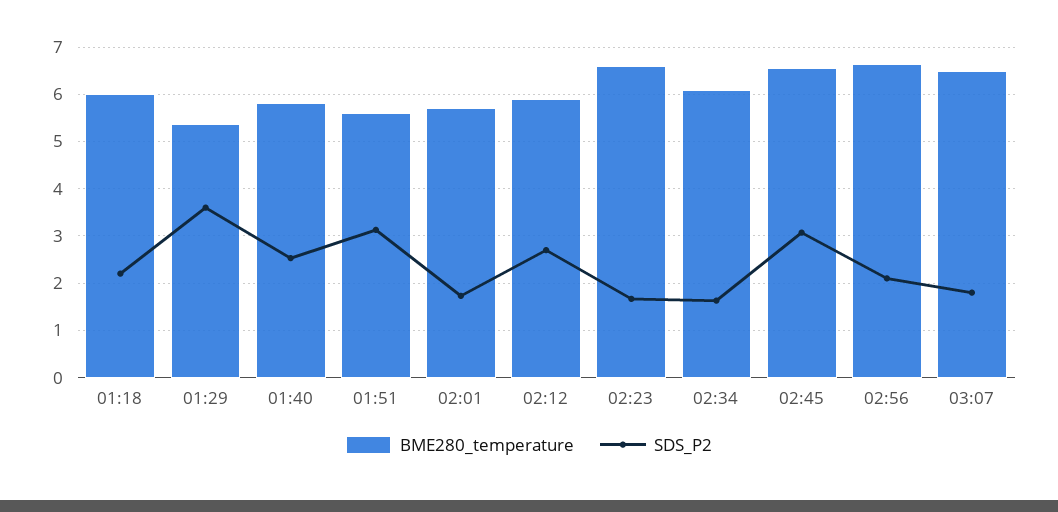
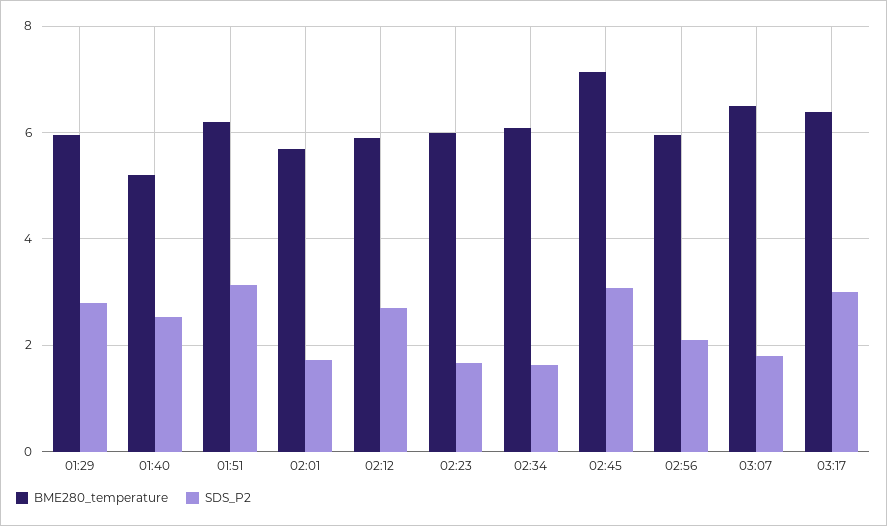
BME280_temperature, 01:18: 6 -> none
SDS_P2, 01:18: 2.2 -> none
BME280_temperature, 01:29: 5.4 -> 6
SDS_P2, 01:29: 3.6 -> 2.8
BME280_temperature, 01:40: 5.8 -> 5.2
BME280_temperature, 01:51: 5.6 -> 6.2
BME280_temperature, 02:23: 6.6 -> 6
BME280_temperature, 02:45: 6.6 -> 7.2
BME280_temperature, 02:56: 6.6 -> 6
BME280_temperature, 03:17: none -> 6.4
SDS_P2, 03:17: none -> 3

